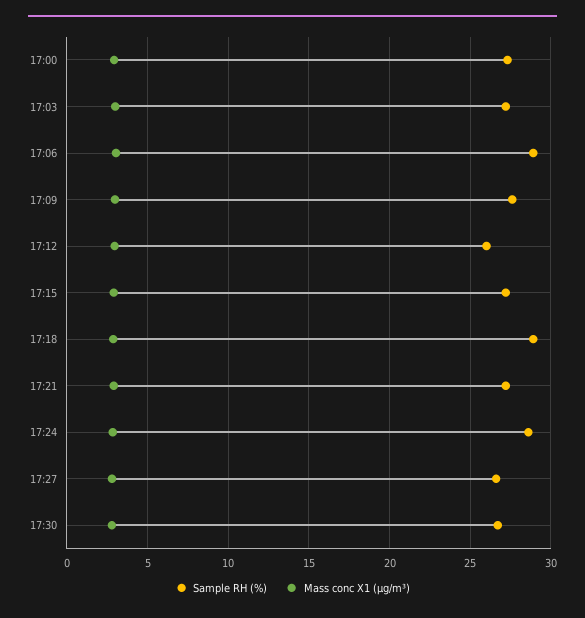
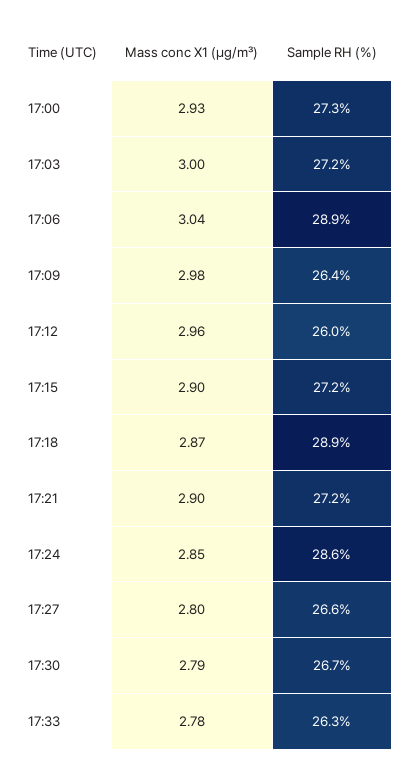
Sample RH (%), 17:09: 27.5 -> 26.4
Mass conc X1 (μg/m³), 17:33: none -> 2.78
Sample RH (%), 17:33: none -> 26.3

